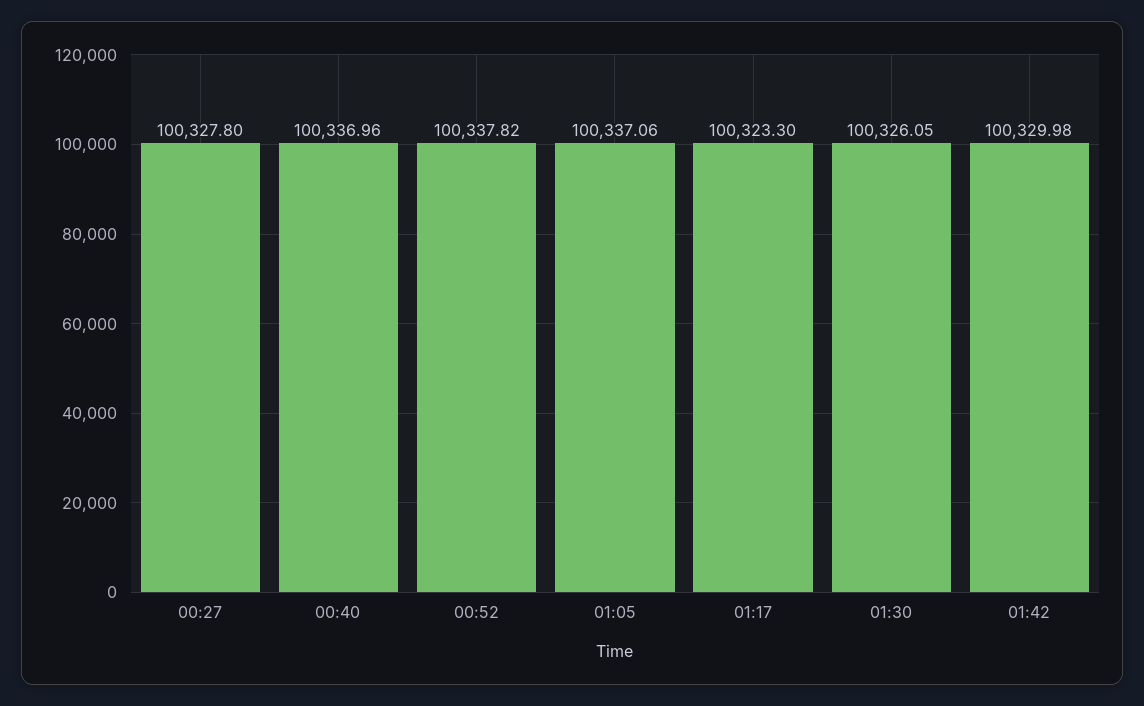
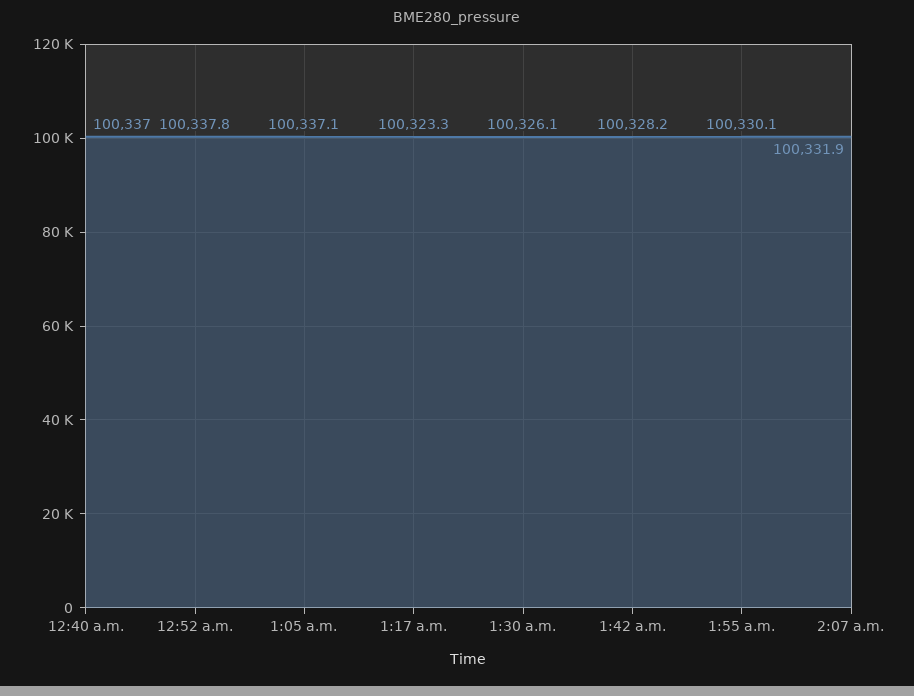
00:27: 100327.8 -> none
01:42: 100329.98 -> 100328.2
1:55 a.m.: none -> 100330.1
2:07 a.m.: none -> 100331.9

